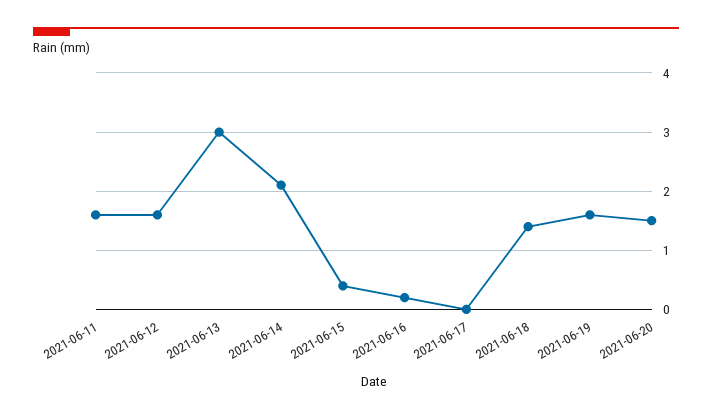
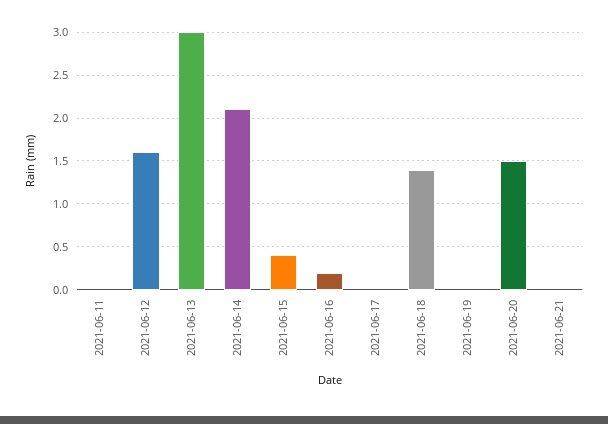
2021-06-11: 1.5 -> 0
2021-06-19: 1.5 -> 0
2021-06-21: none -> 0

